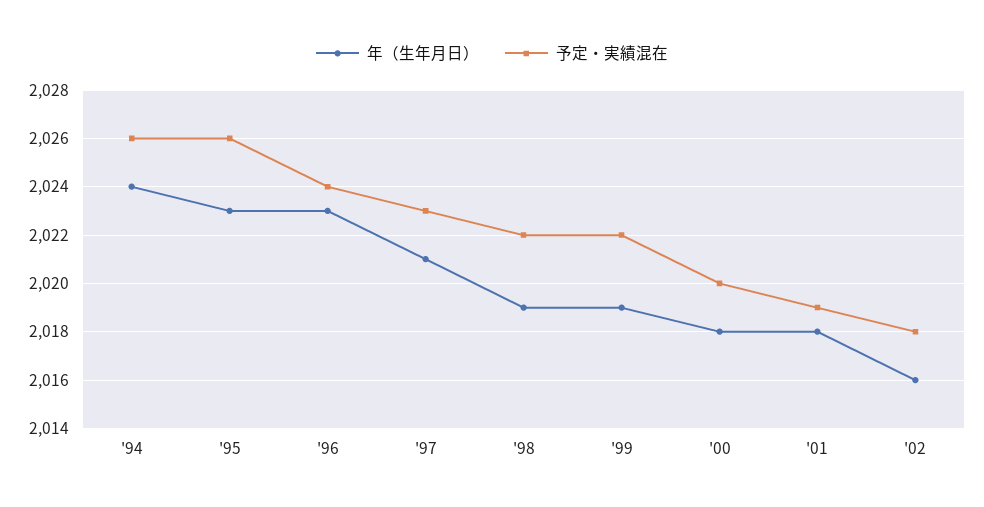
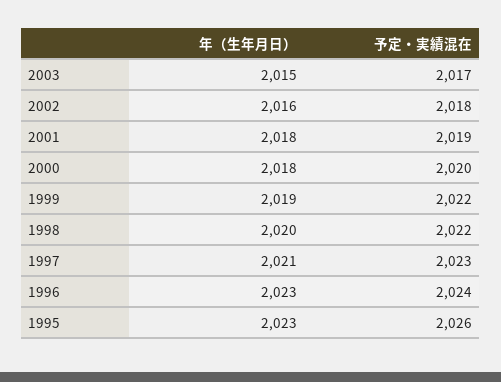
年（生年月日）, '94: 2024 -> none
予定・実績混在, '94: 2026 -> none
年（生年月日）, '98: 2019 -> 2020
年（生年月日）, 2003: none -> 2015
予定・実績混在, 2003: none -> 2017

